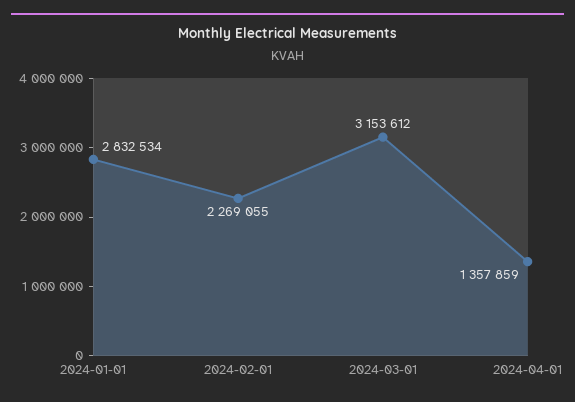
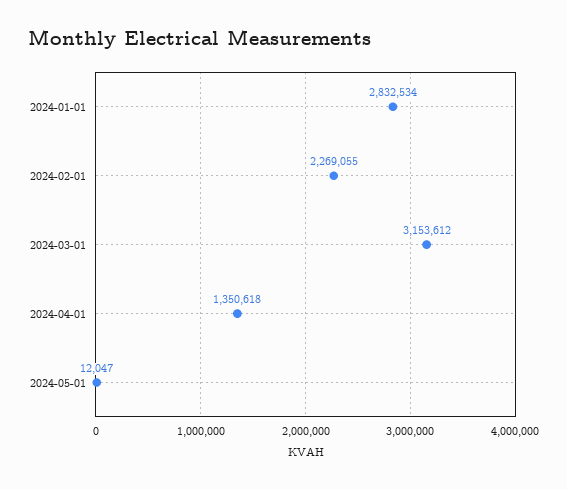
2024-04-01: 1357859 -> 1350618
2024-05-01: none -> 12047

